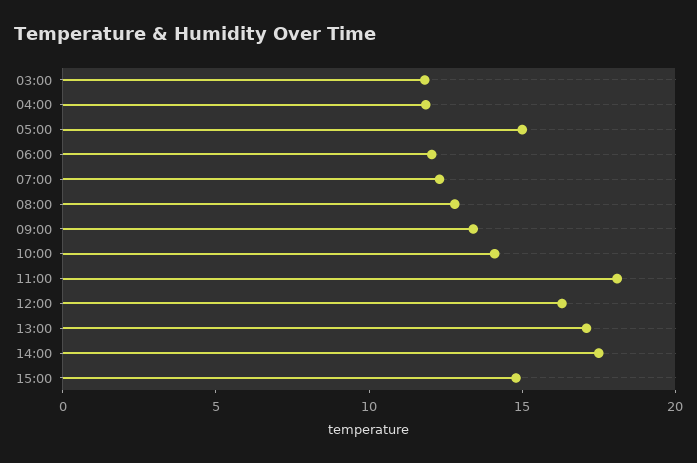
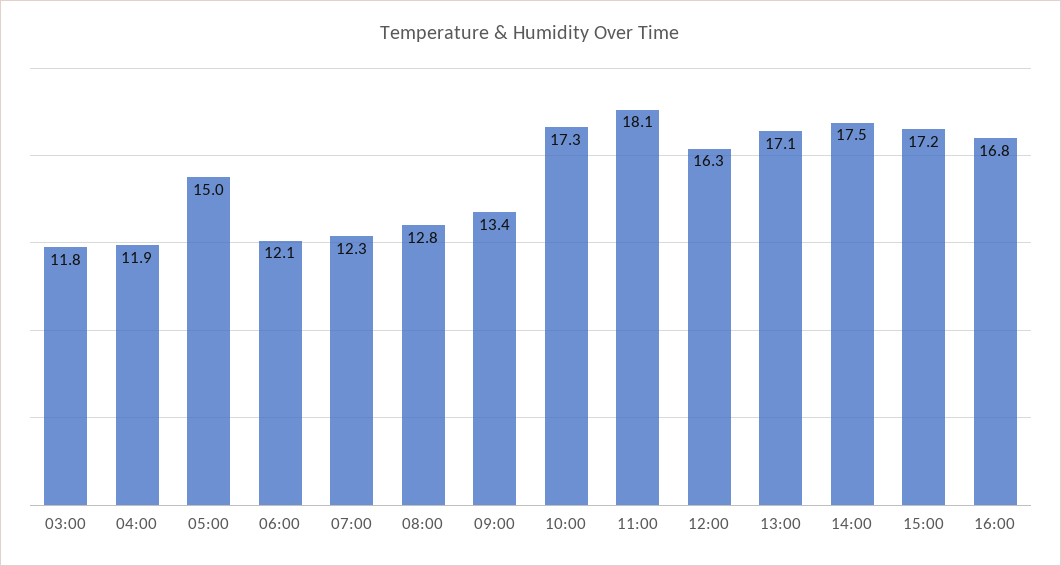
10:00: 14 -> 17.3
15:00: 15 -> 17.2
16:00: none -> 16.8

